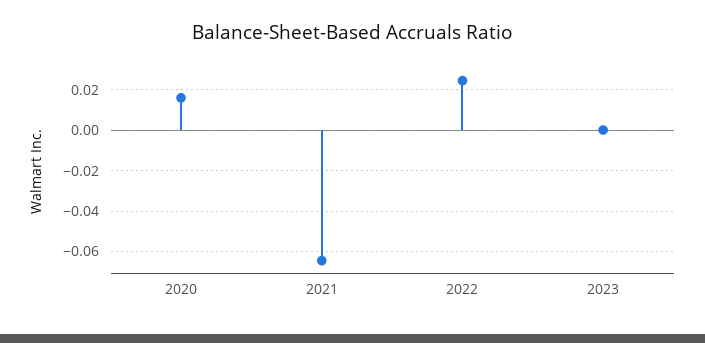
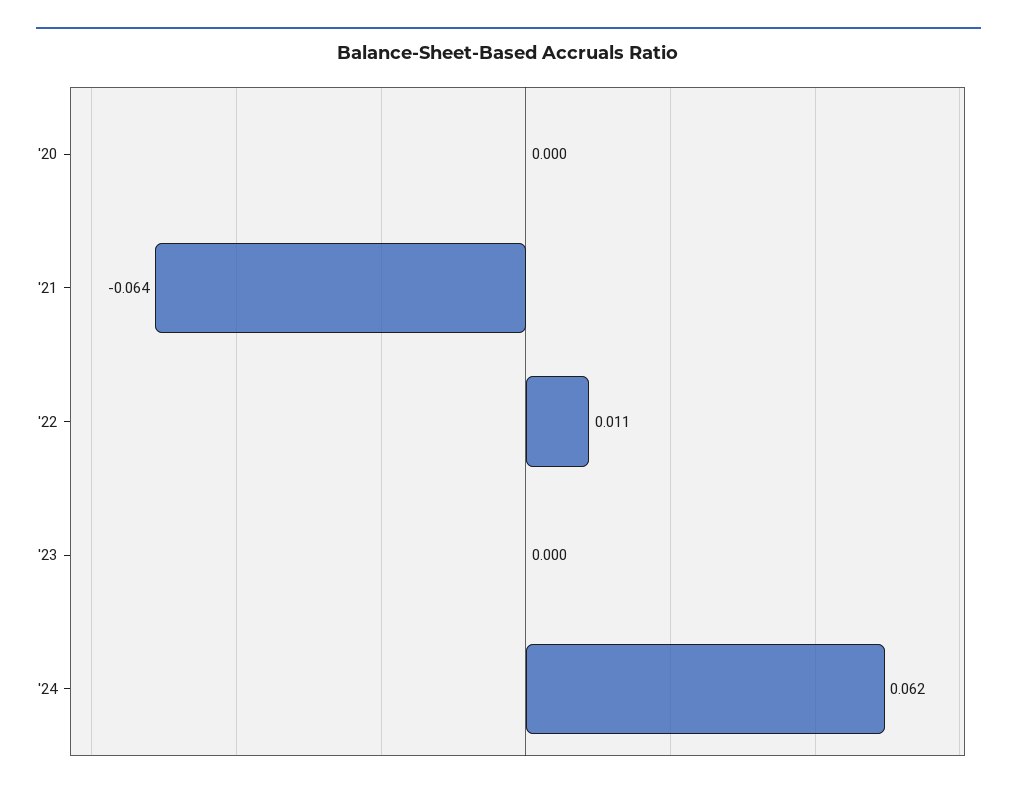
2020: 0.015 -> 0
2022: 0.025 -> 0.011
'24: none -> 0.062

